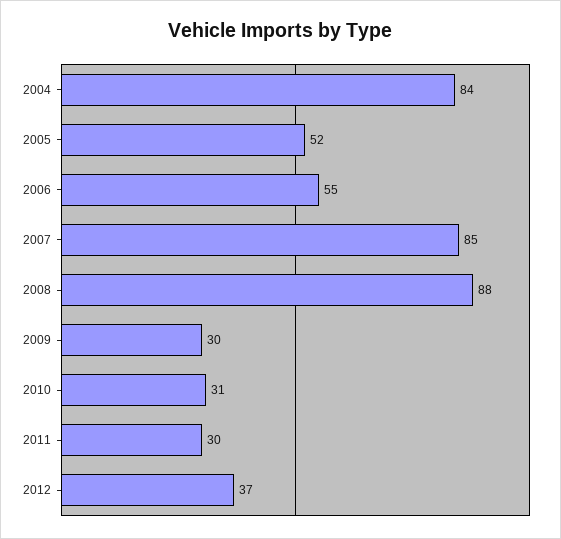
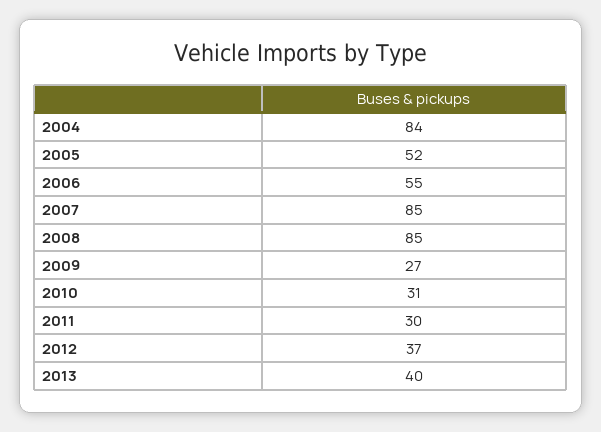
2008: 88 -> 85
2009: 30 -> 27
2013: none -> 40

